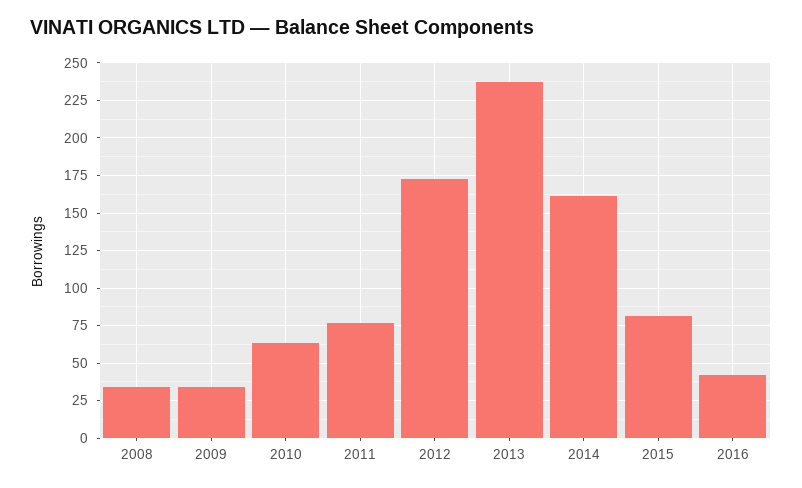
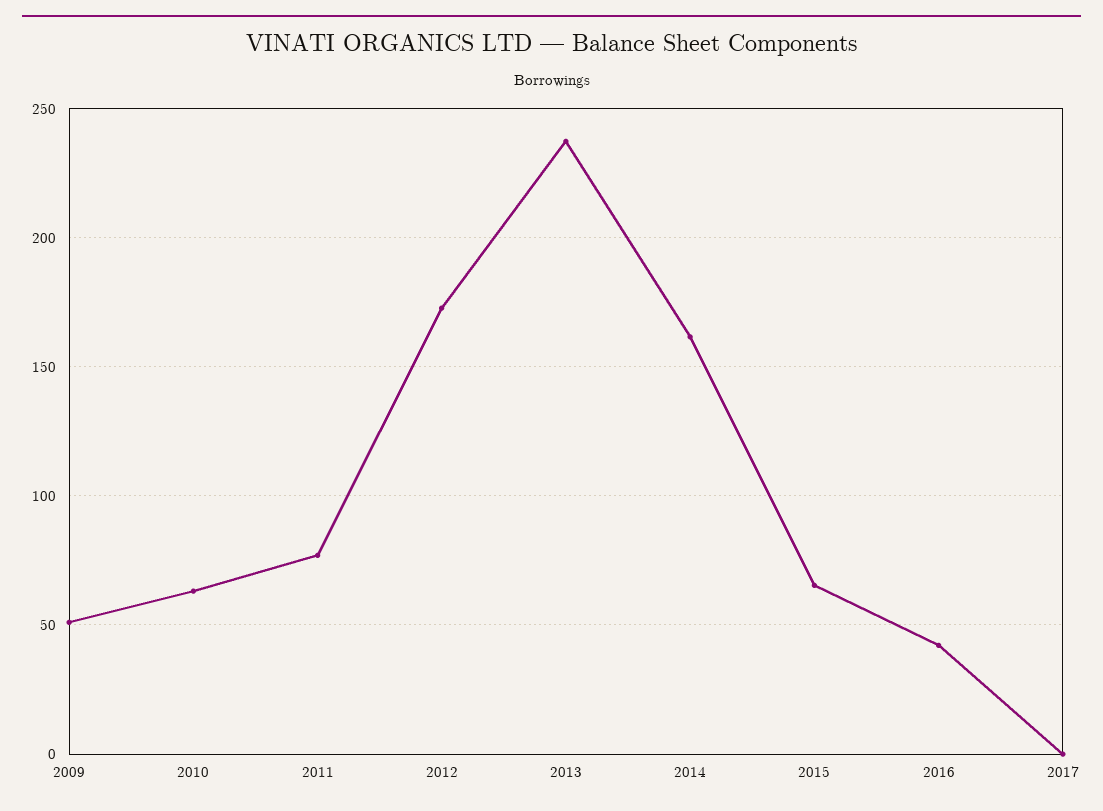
2008: 35 -> none
2009: 35 -> 50
2015: 80 -> 65
2017: none -> 0

